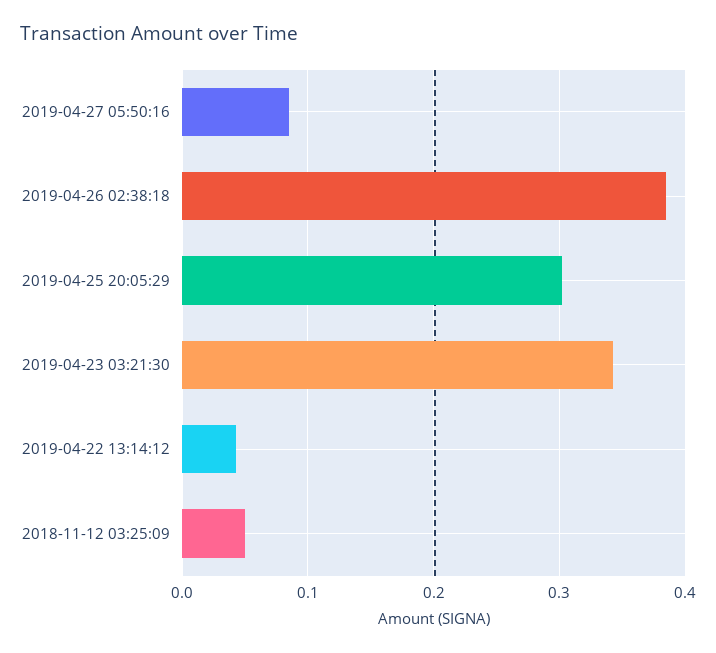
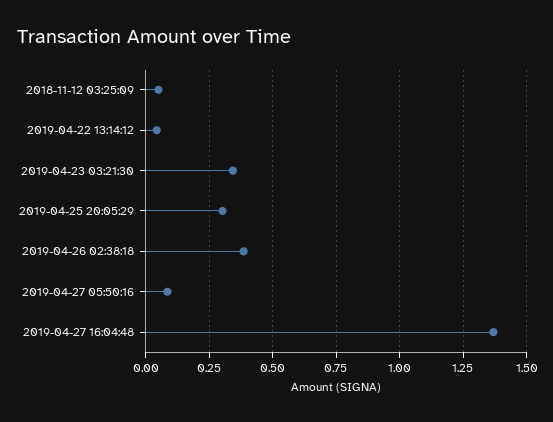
2019-04-27 16:04:48: none -> 1.375

